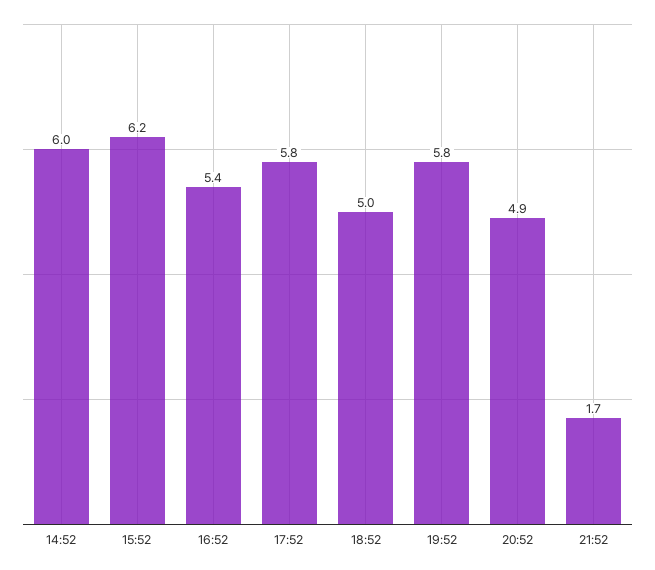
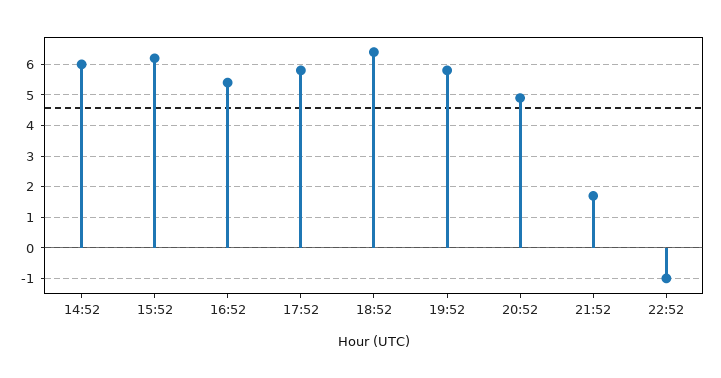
18:52: 5 -> 6.5
22:52: none -> -1

